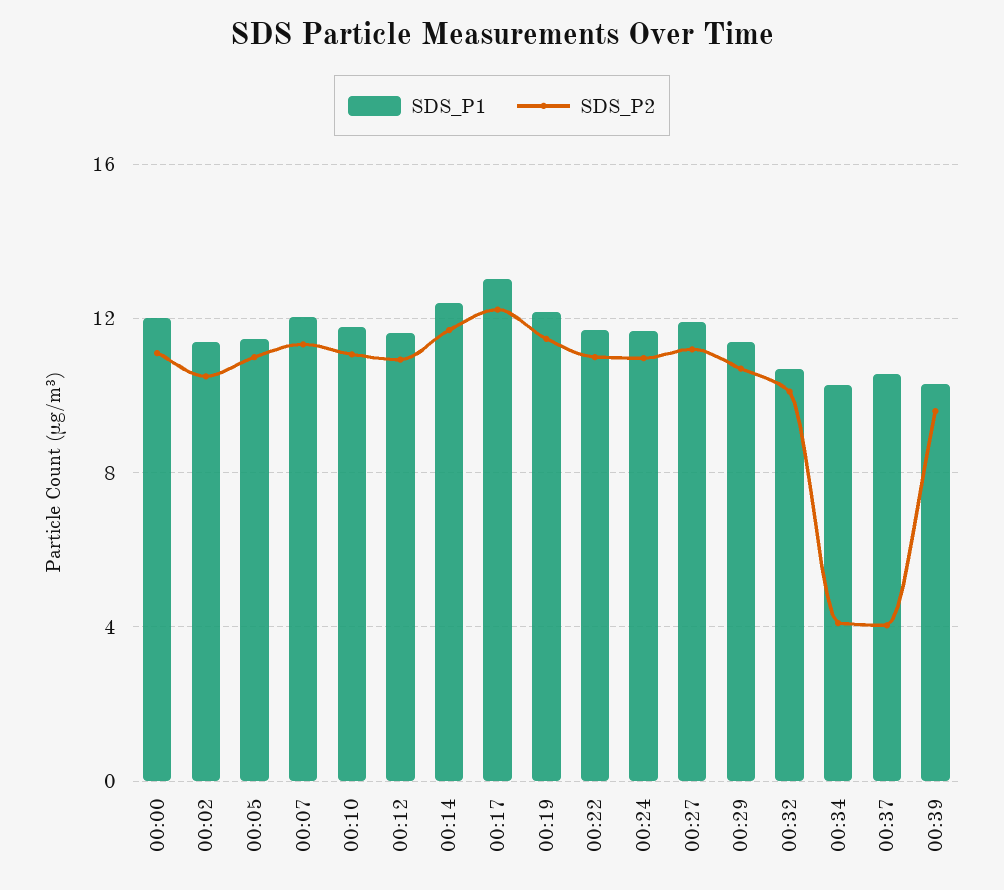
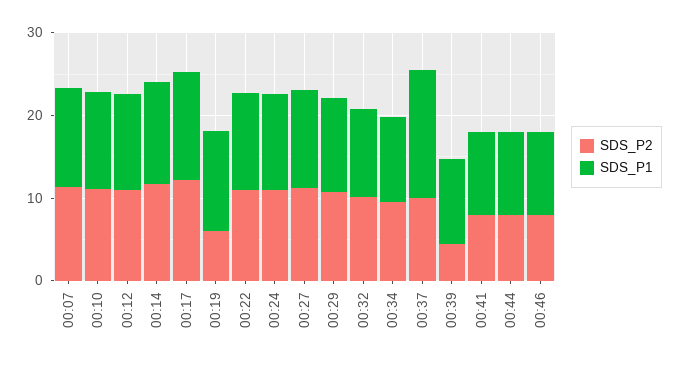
SDS_P1, 00:00: 12 -> none
SDS_P2, 00:00: 11 -> none
SDS_P1, 00:02: 11.5 -> none
SDS_P2, 00:02: 10.5 -> none
SDS_P1, 00:05: 11.5 -> none
SDS_P2, 00:05: 11 -> none
SDS_P2, 00:19: 11.5 -> 6
SDS_P2, 00:34: 4 -> 10
SDS_P1, 00:37: 10.5 -> 16
SDS_P2, 00:37: 4 -> 10
SDS_P2, 00:39: 9.5 -> 4
SDS_P2, 00:41: none -> 8
SDS_P1, 00:41: none -> 10
SDS_P2, 00:44: none -> 8
SDS_P1, 00:44: none -> 10
SDS_P2, 00:46: none -> 8
SDS_P1, 00:46: none -> 10

